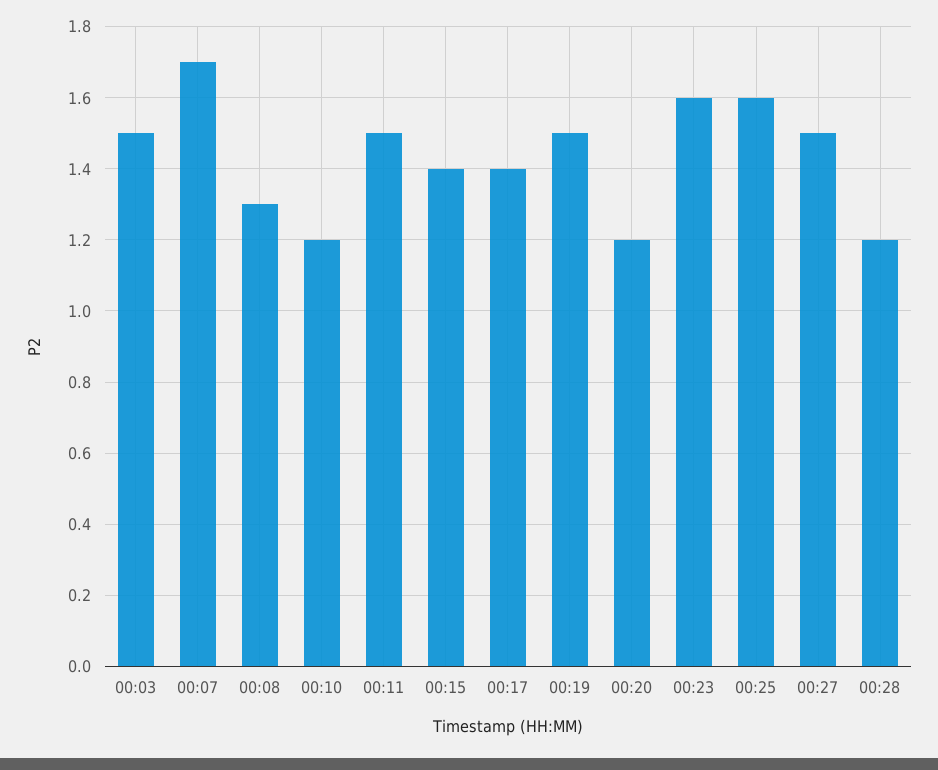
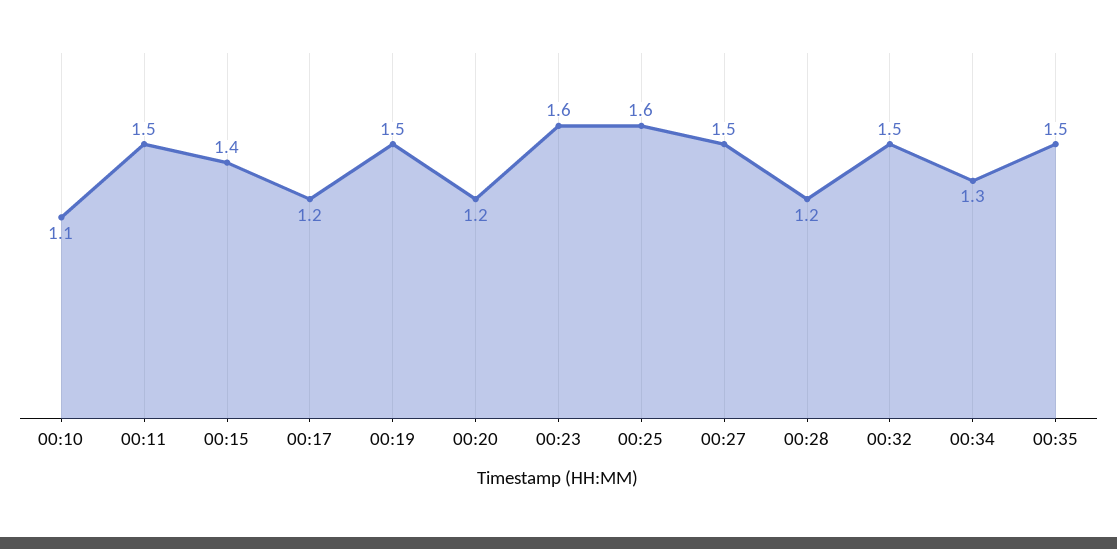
00:03: 1.5 -> none
00:07: 1.7 -> none
00:08: 1.3 -> none
00:10: 1.2 -> 1.1
00:17: 1.4 -> 1.2
00:32: none -> 1.5
00:34: none -> 1.3
00:35: none -> 1.5

